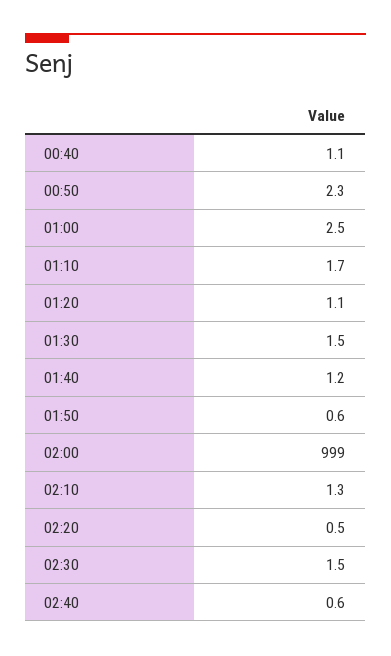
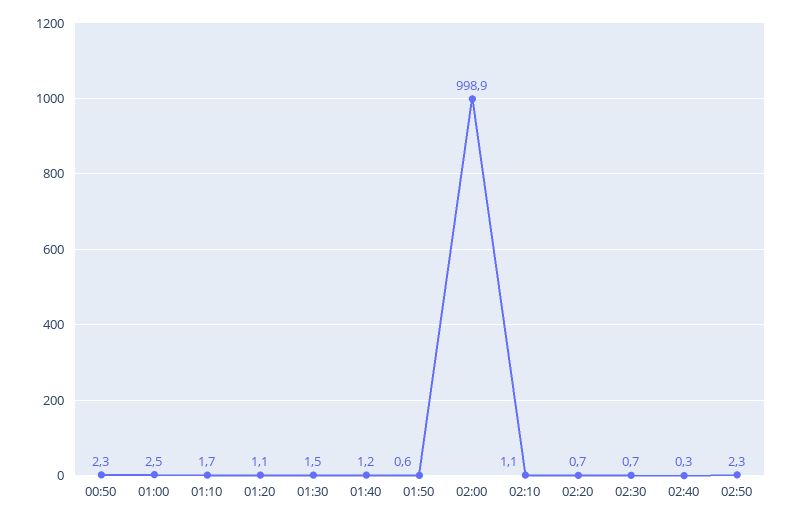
00:40: 1.1 -> none
02:00: 999 -> 998.9
02:10: 1.3 -> 1.1
02:20: 0.5 -> 0.7
02:30: 1.5 -> 0.7
02:40: 0.6 -> 0.3
02:50: none -> 2.3

